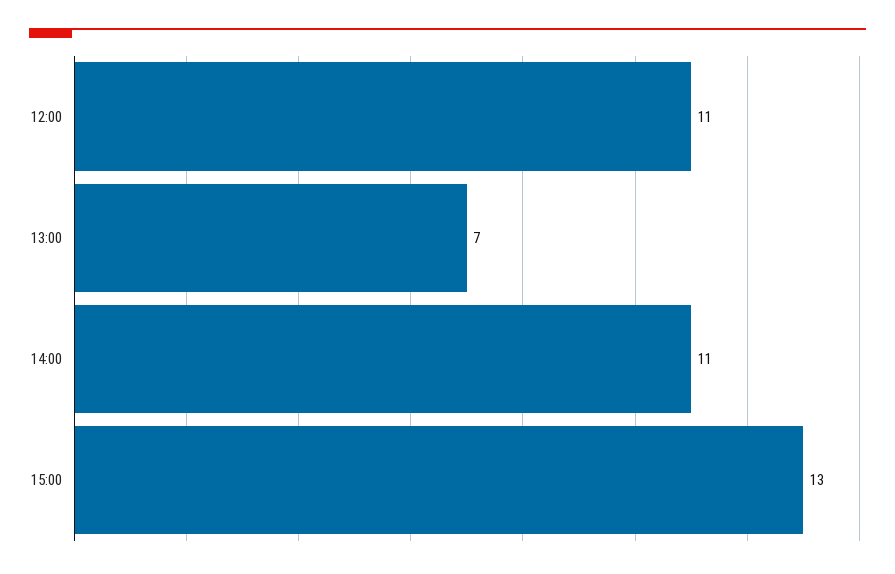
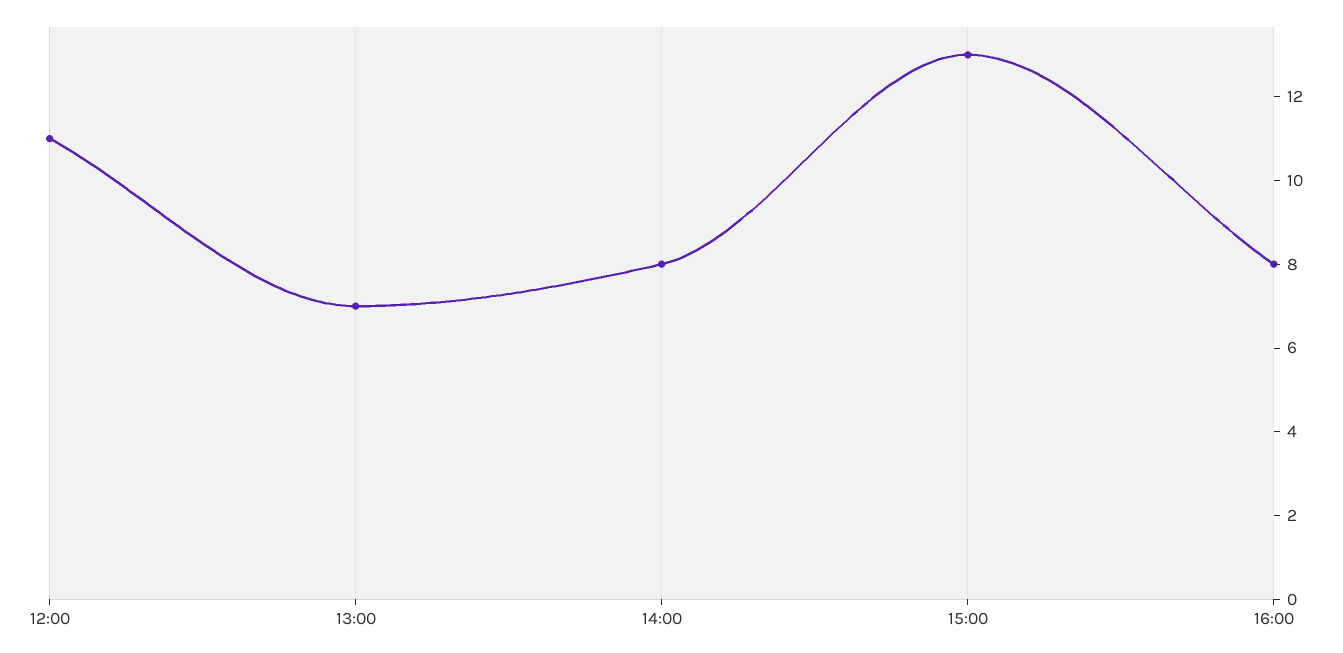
14:00: 11 -> 8
16:00: none -> 8

